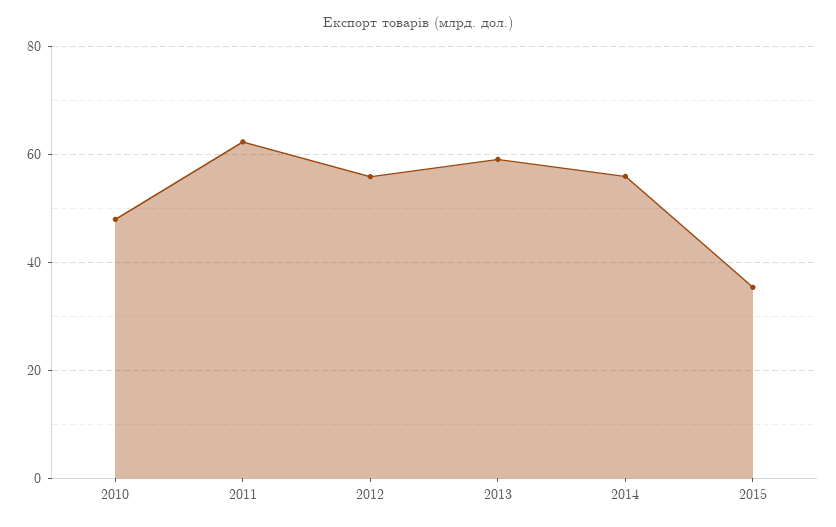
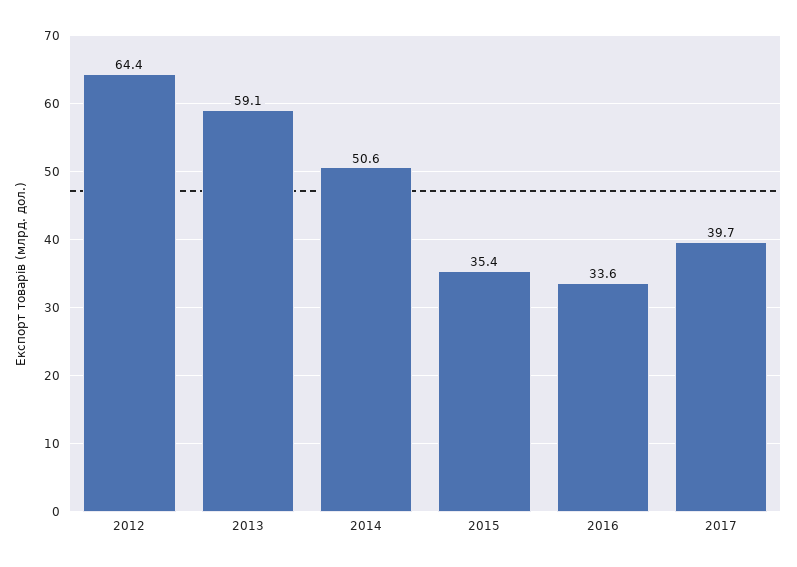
2010: 48 -> none
2011: 62 -> none
2012: 56 -> 64.4
2014: 56 -> 50.6
2016: none -> 33.6
2017: none -> 39.7

